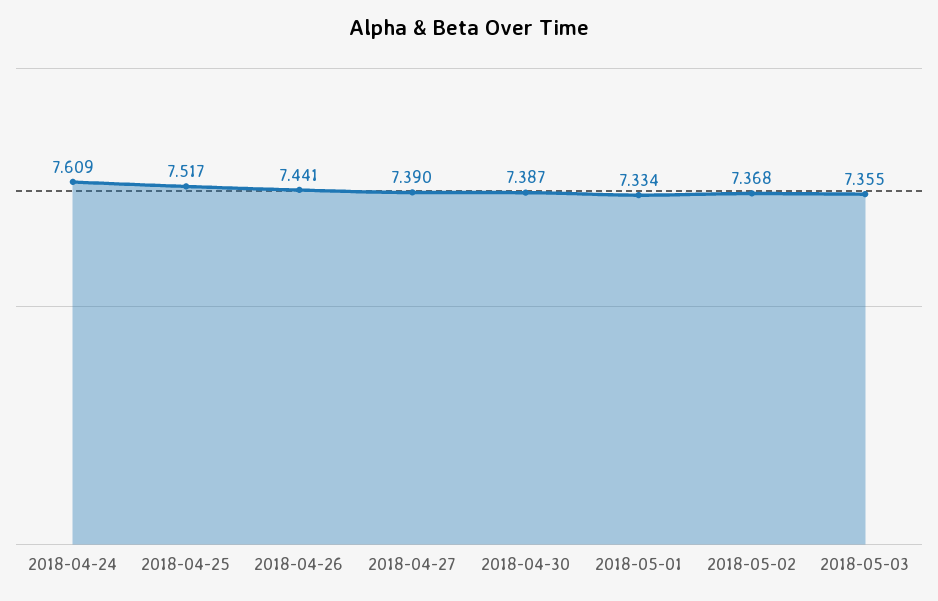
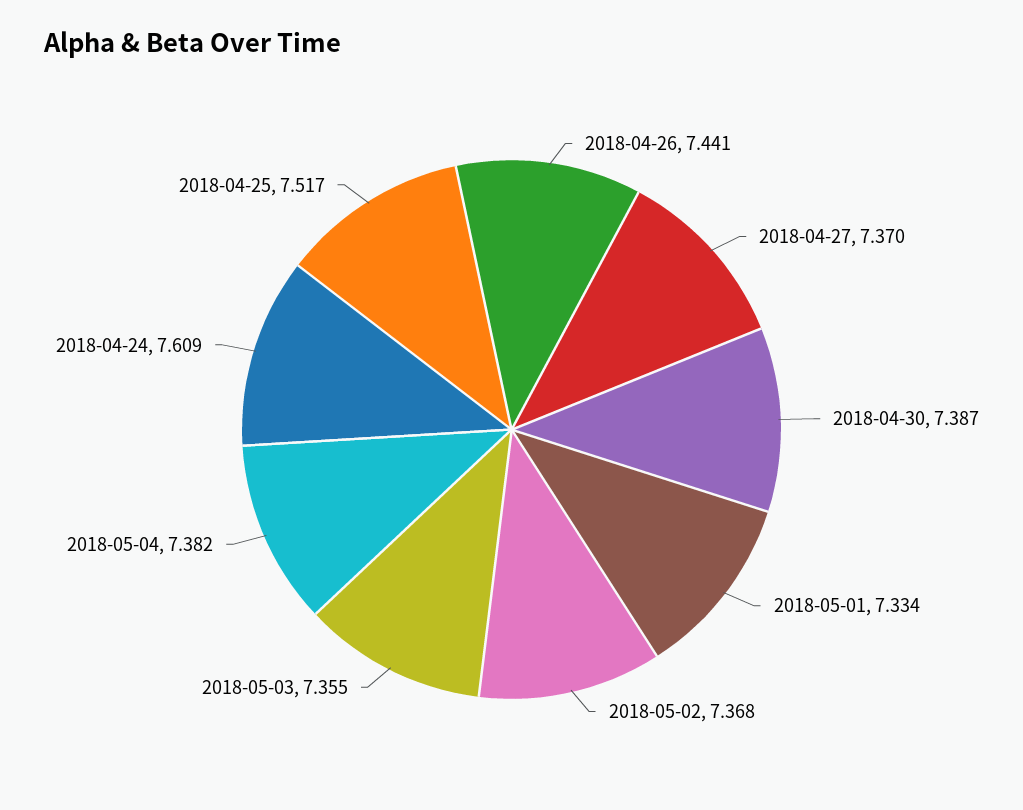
2018-04-27: 7.39 -> 7.37
2018-05-04: none -> 7.382

